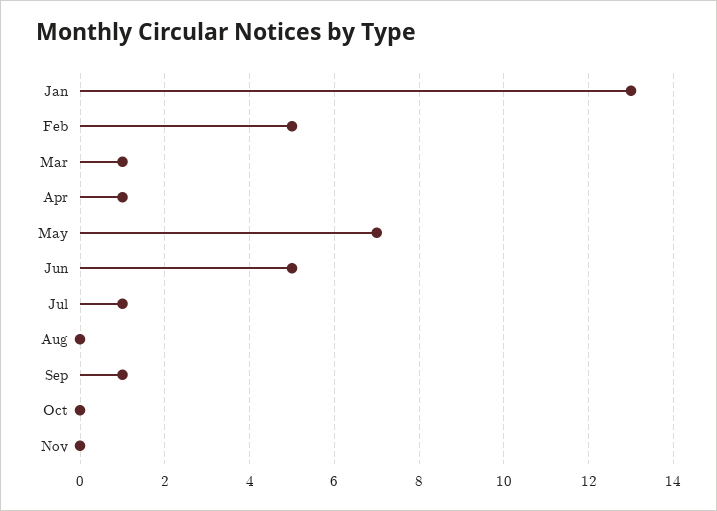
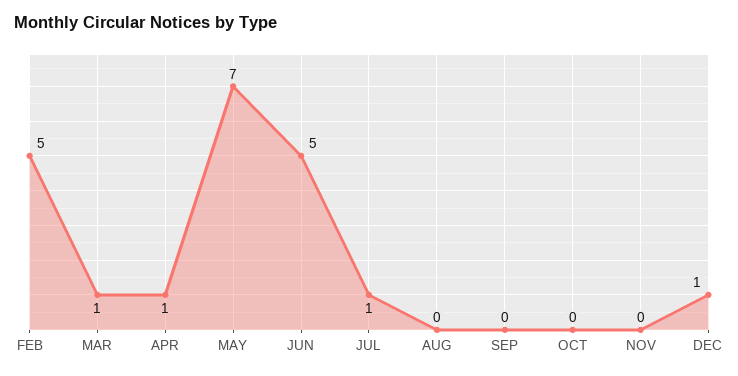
Jan: 13 -> none
Sep: 1 -> 0
DEC: none -> 1

